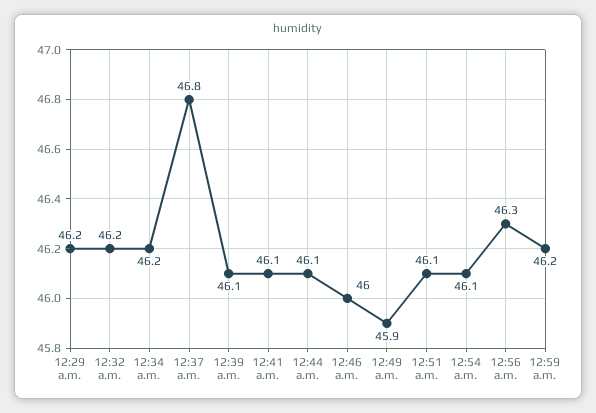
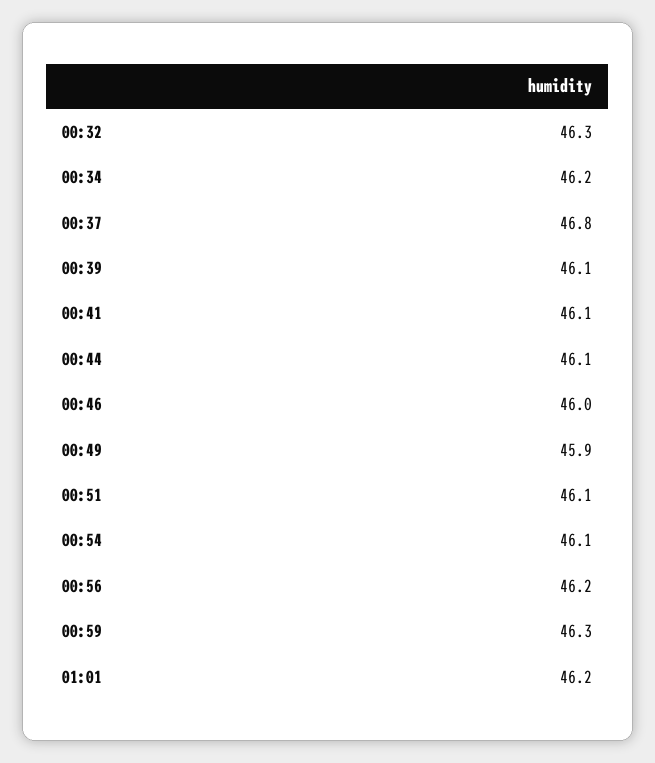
12:29 a.m.: 46.2 -> none
12:32 a.m.: 46.2 -> 46.3
12:56 a.m.: 46.3 -> 46.2
12:59 a.m.: 46.2 -> 46.3
01:01: none -> 46.2

